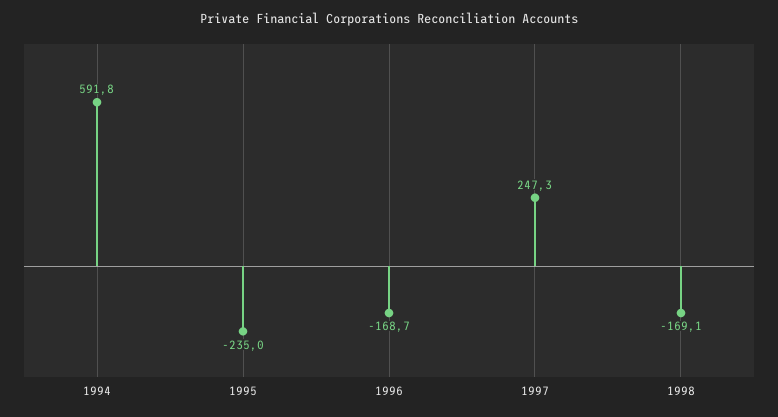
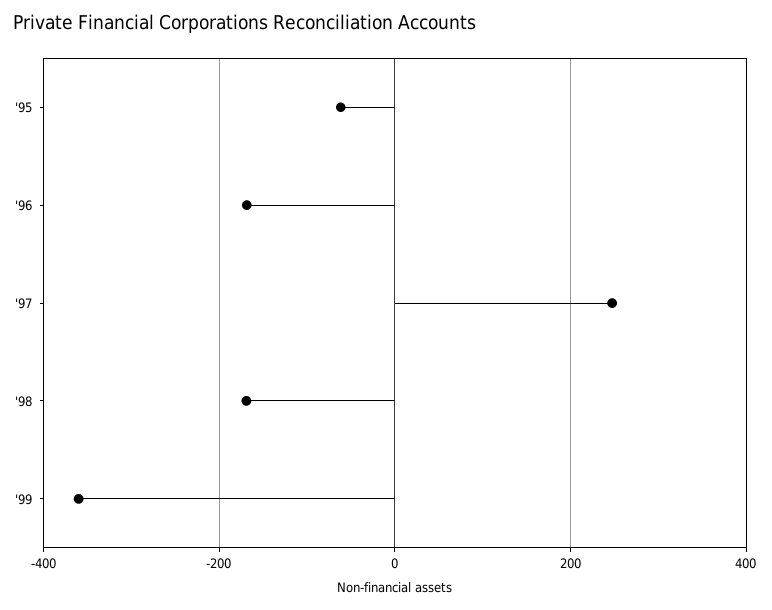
1994: 591.8 -> none
1995: -235 -> -60
'99: none -> -360

